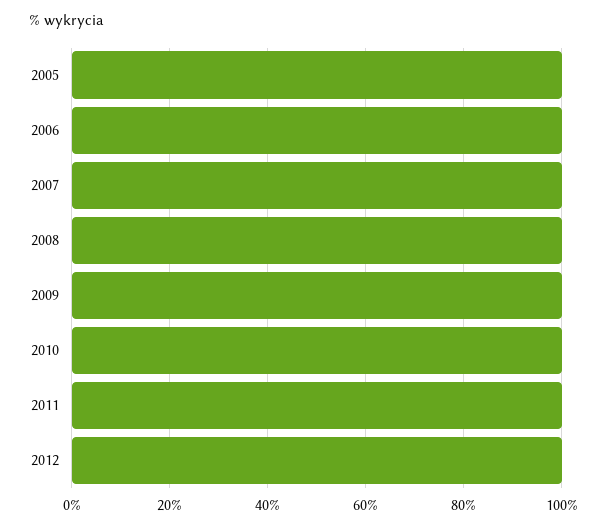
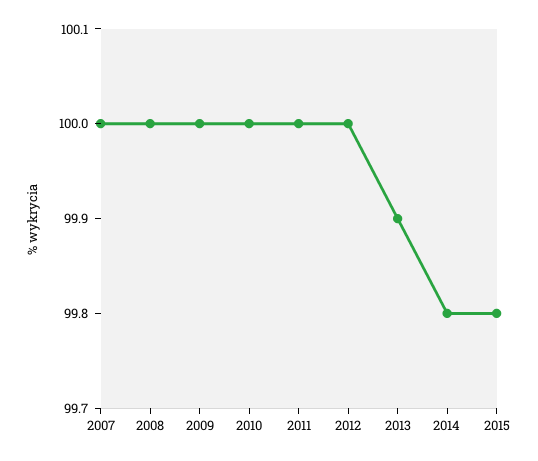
2005: 100 -> none
2006: 100 -> none
2013: none -> 99.9
2014: none -> 99.8
2015: none -> 99.8

